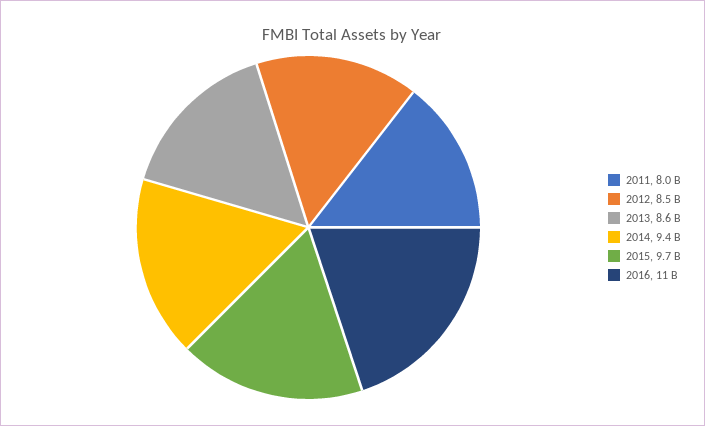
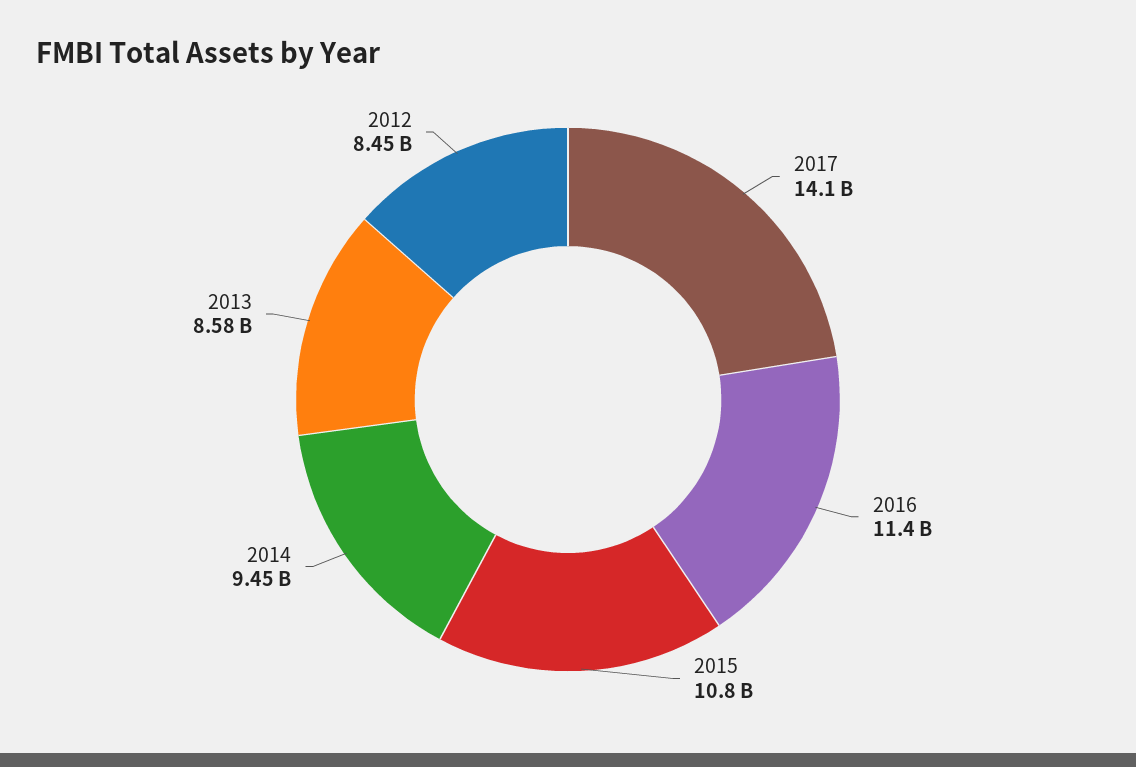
2011: 8000000000 -> none
2015: 9700000000 -> 10800000000
2017: none -> 14100000000

